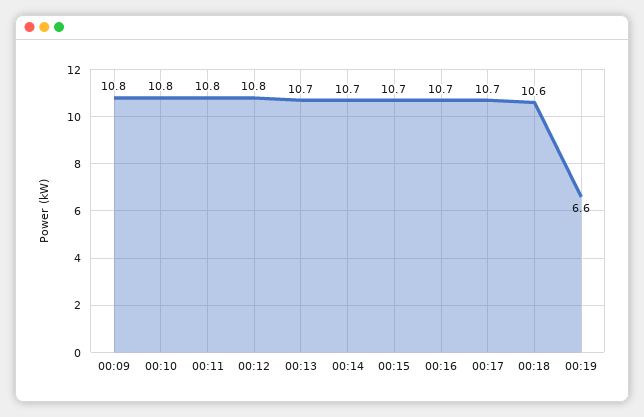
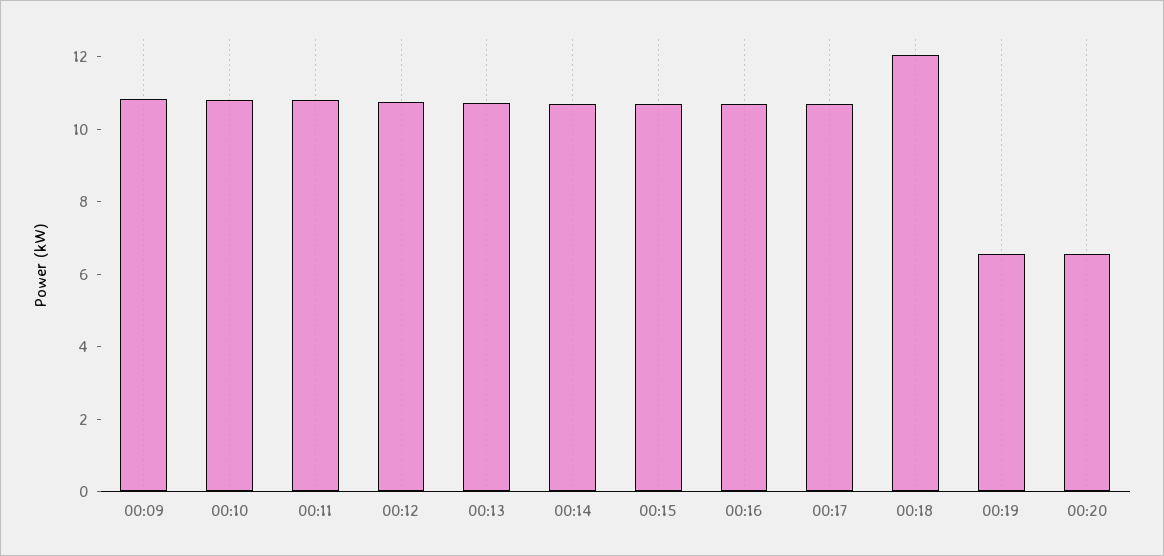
00:18: 10.6 -> 12
00:20: none -> 6.5

